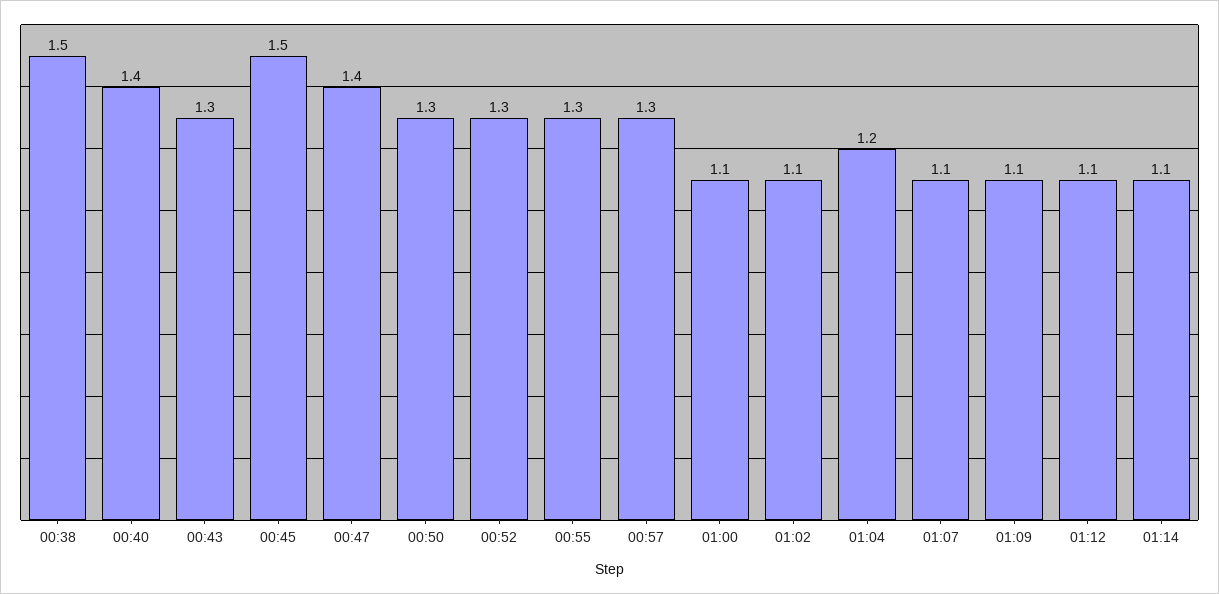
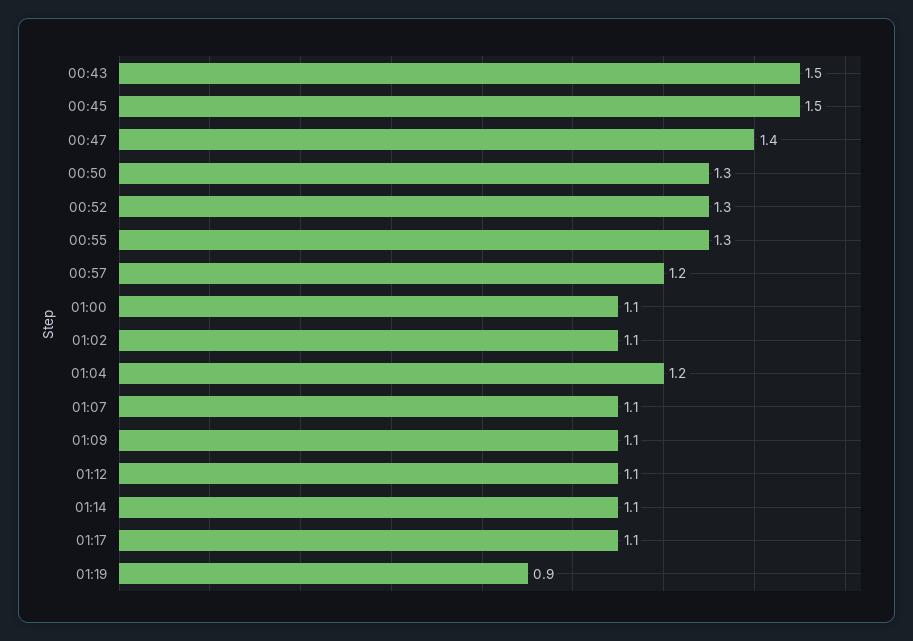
00:38: 1.5 -> none
00:40: 1.4 -> none
00:43: 1.3 -> 1.5
00:57: 1.3 -> 1.2
01:17: none -> 1.1
01:19: none -> 0.9

